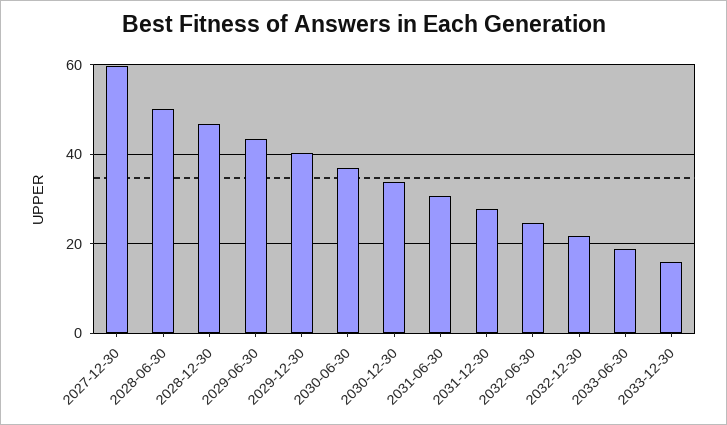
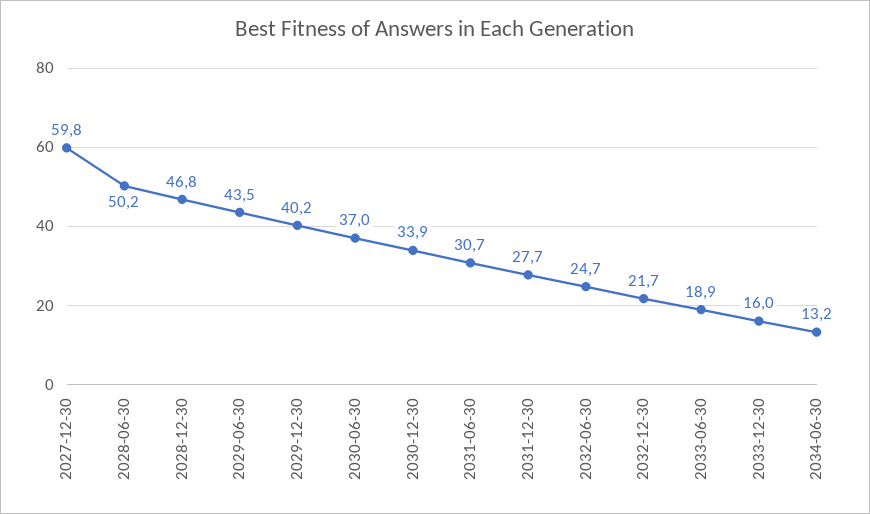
2034-06-30: none -> 13.2

